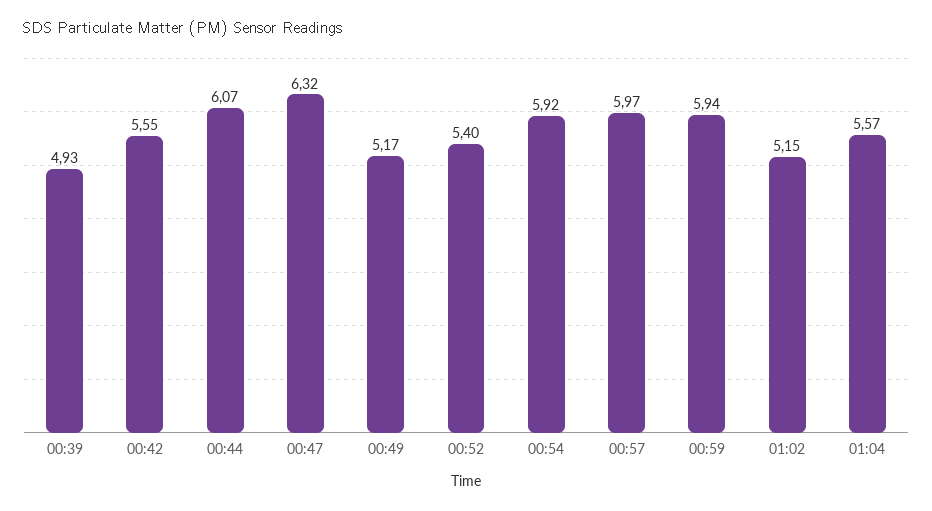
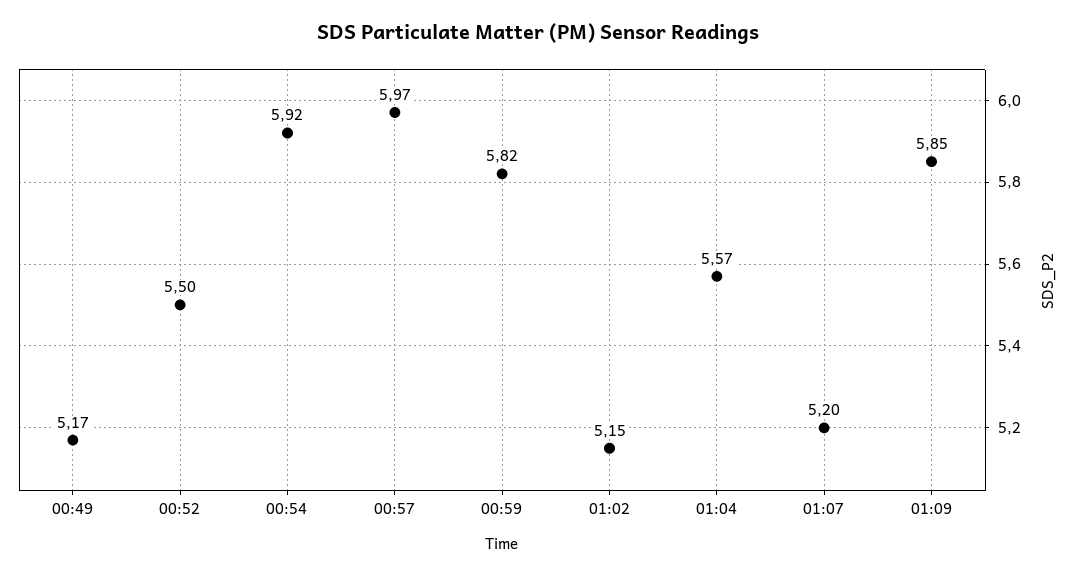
00:39: 4.93 -> none
00:42: 5.55 -> none
00:44: 6.07 -> none
00:47: 6.32 -> none
00:52: 5.4 -> 5.5
00:59: 5.94 -> 5.82
01:07: none -> 5.2
01:09: none -> 5.85

